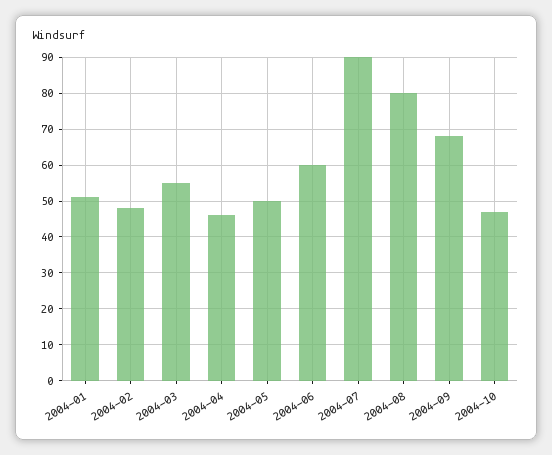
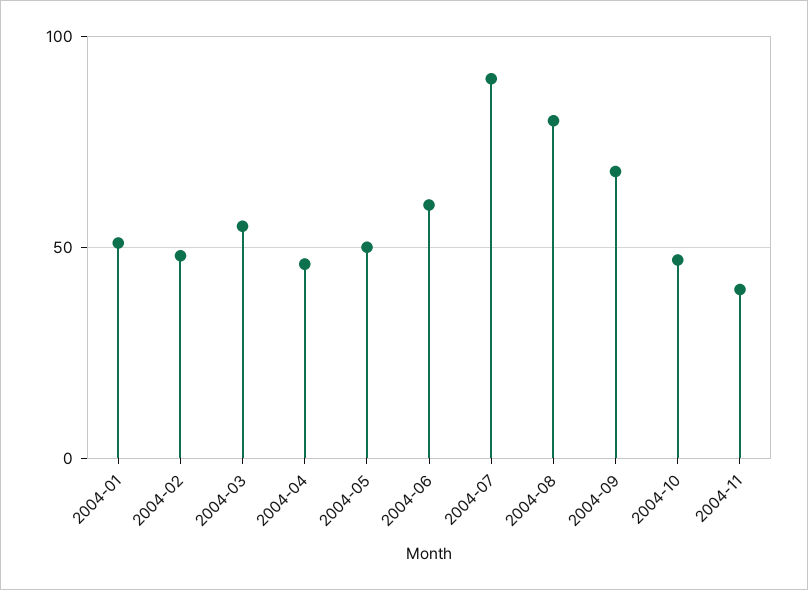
2004-11: none -> 40

